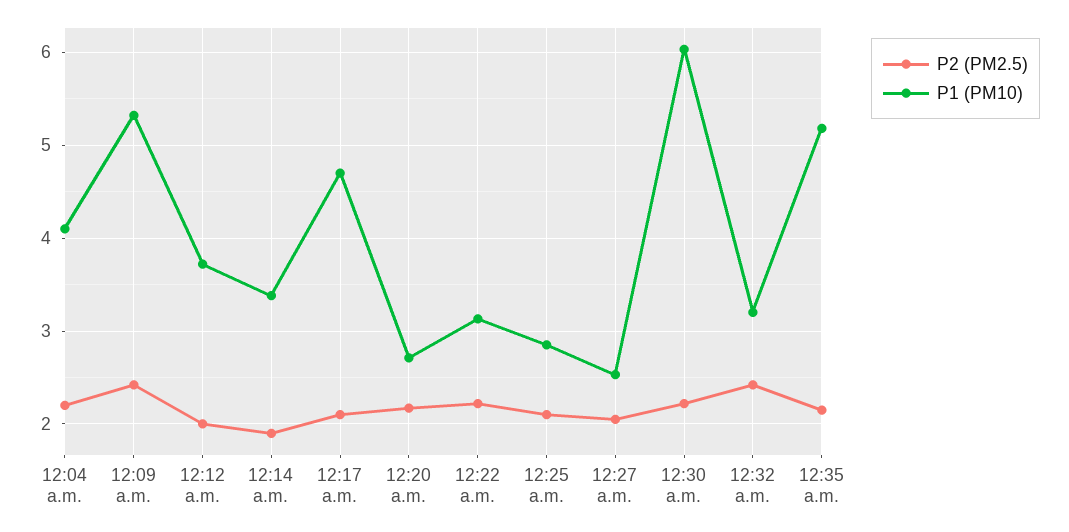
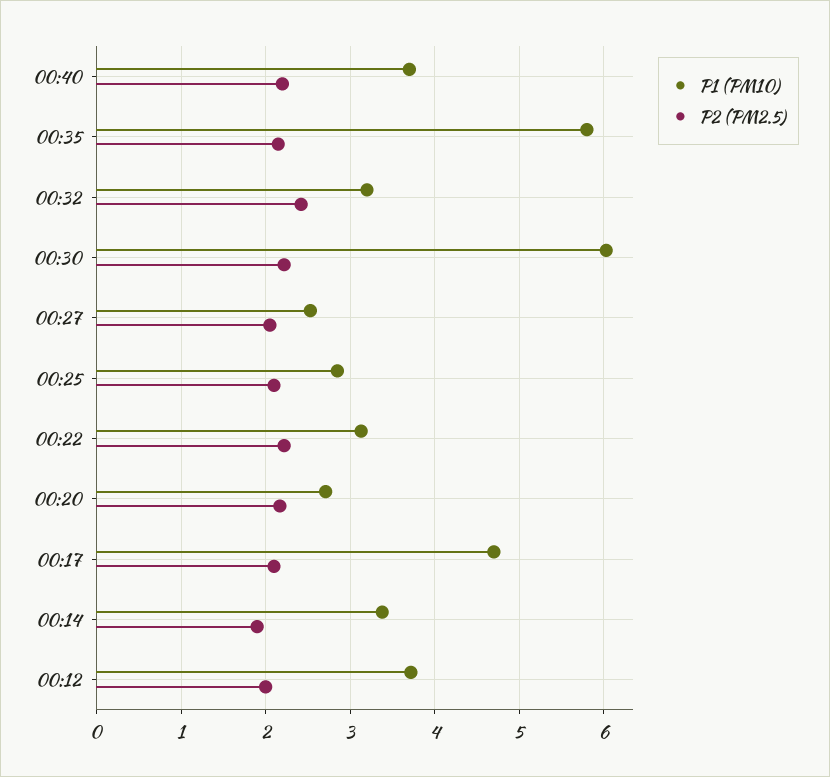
P2 (PM2.5), 12:04 a.m.: 2.2 -> none
P1 (PM10), 12:04 a.m.: 4.1 -> none
P2 (PM2.5), 12:09 a.m.: 2.4 -> none
P1 (PM10), 12:09 a.m.: 5.3 -> none
P1 (PM10), 12:35 a.m.: 5.2 -> 5.8
P1 (PM10), 00:40: none -> 3.7
P2 (PM2.5), 00:40: none -> 2.2

